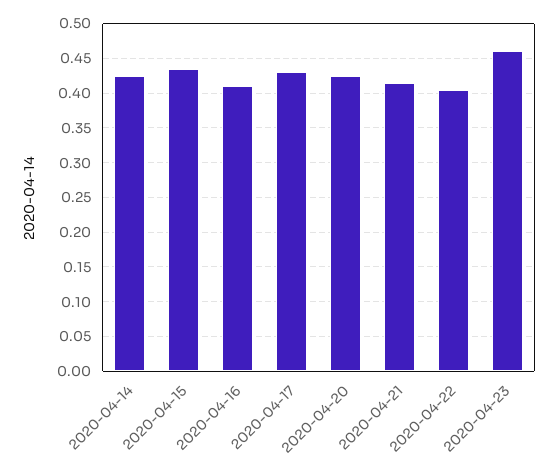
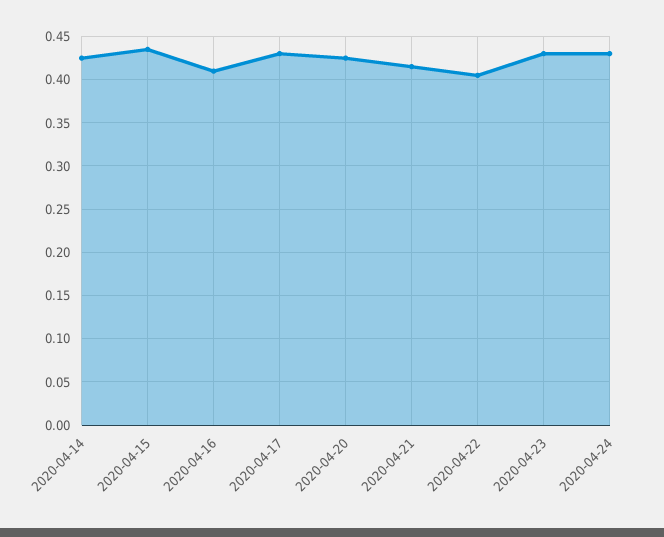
2020-04-23: 0.46 -> 0.43
2020-04-24: none -> 0.43

